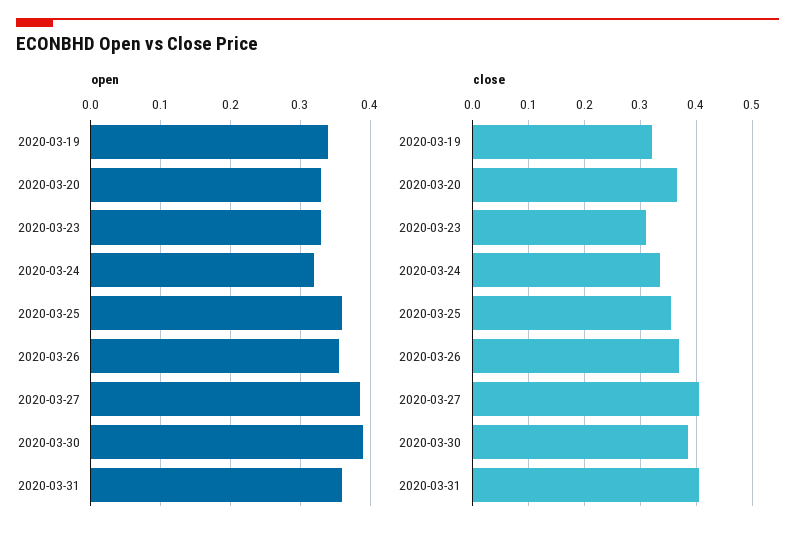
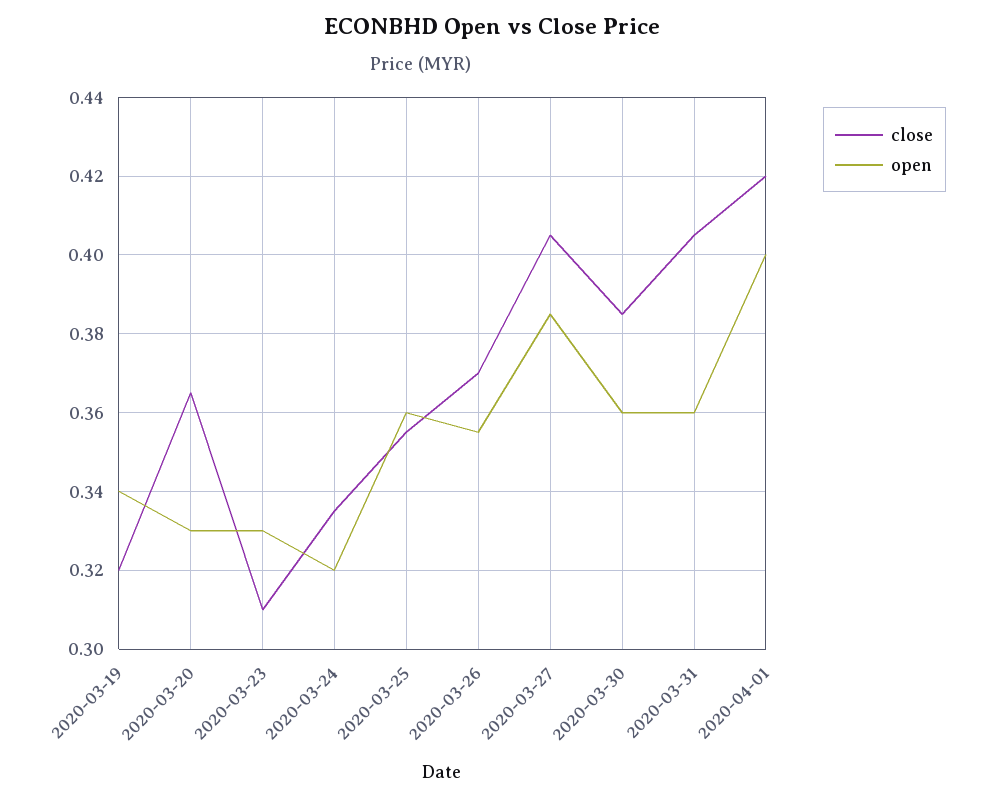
open, 2020-03-30: 0.39 -> 0.36
close, 2020-04-01: none -> 0.42
open, 2020-04-01: none -> 0.4

